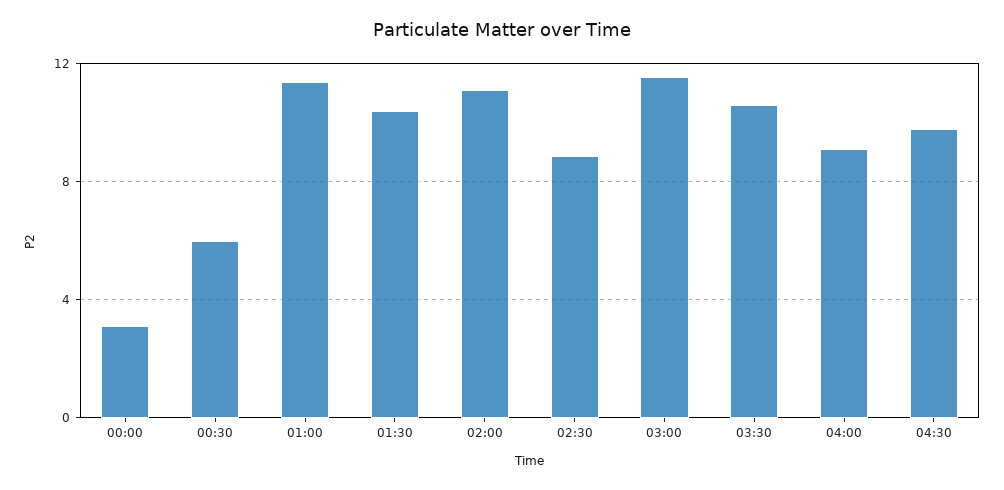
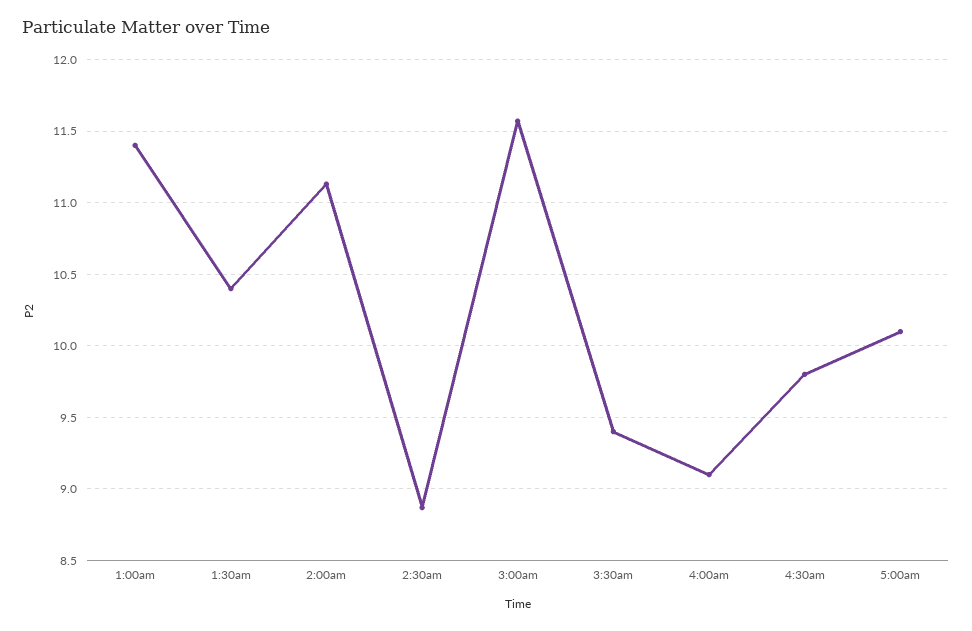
00:00: 3 -> none
00:30: 6 -> none
03:30: 10.5 -> 9.4
5:00am: none -> 10.1

